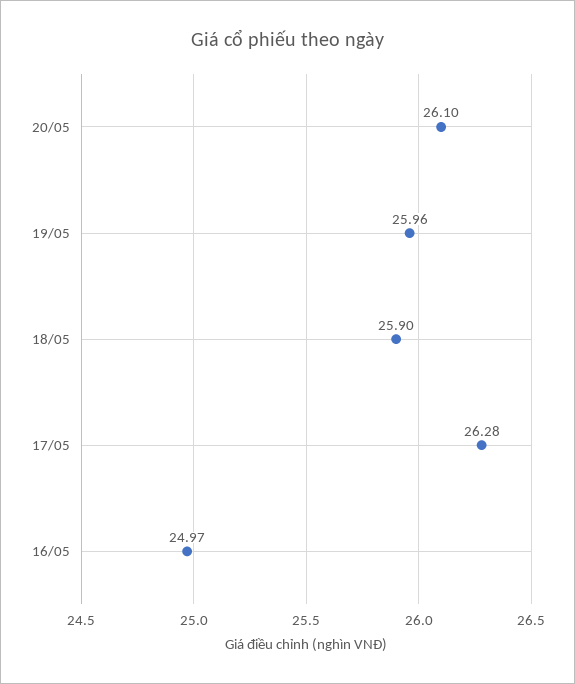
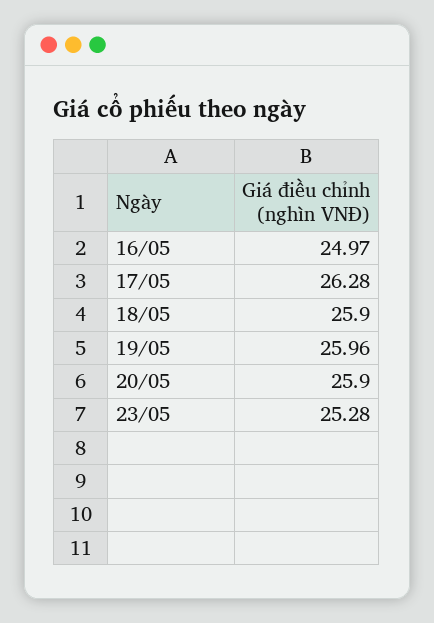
20/05: 26.1 -> 25.9
23/05: none -> 25.28

